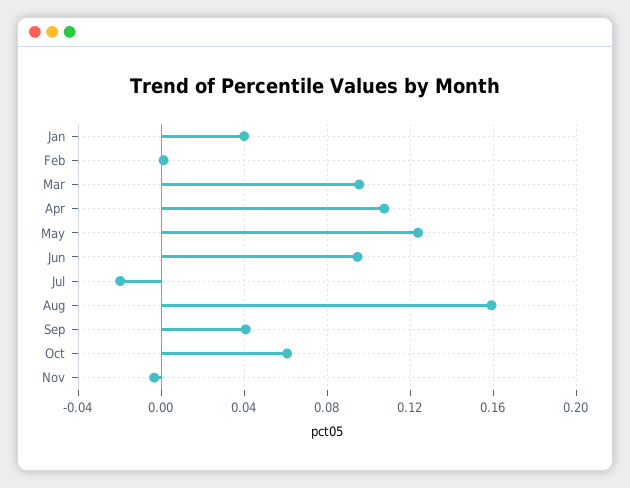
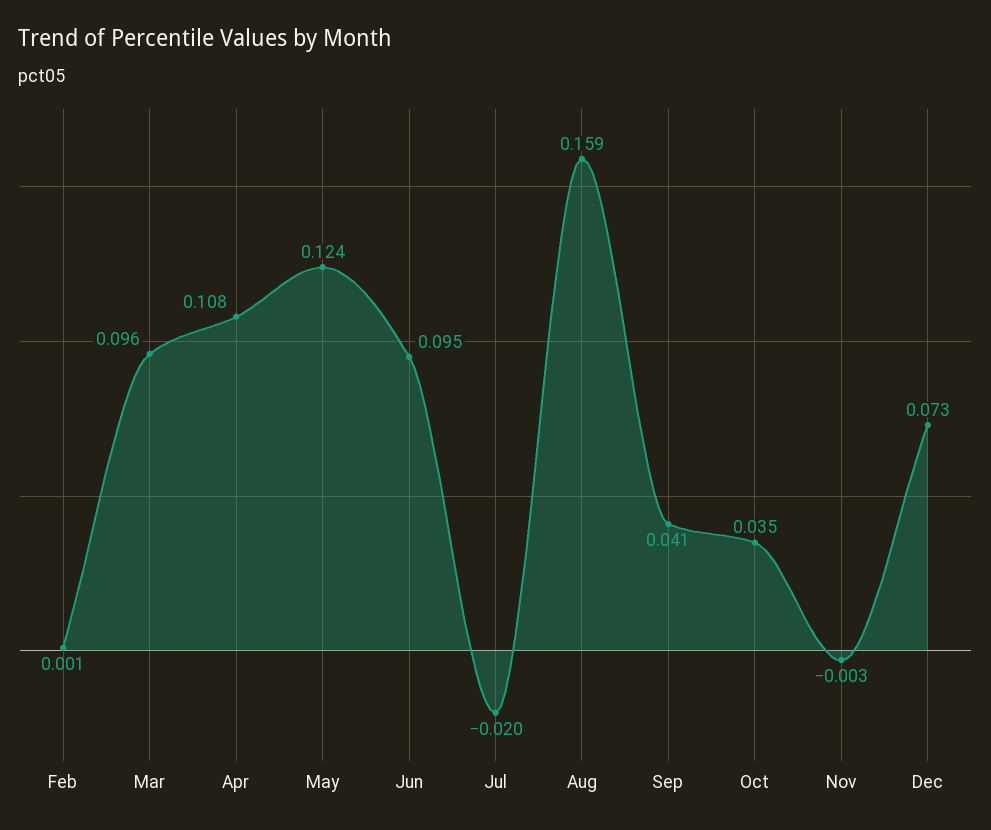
Jan: 0.04 -> none
Oct: 0.06 -> 0.035
Dec: none -> 0.073

